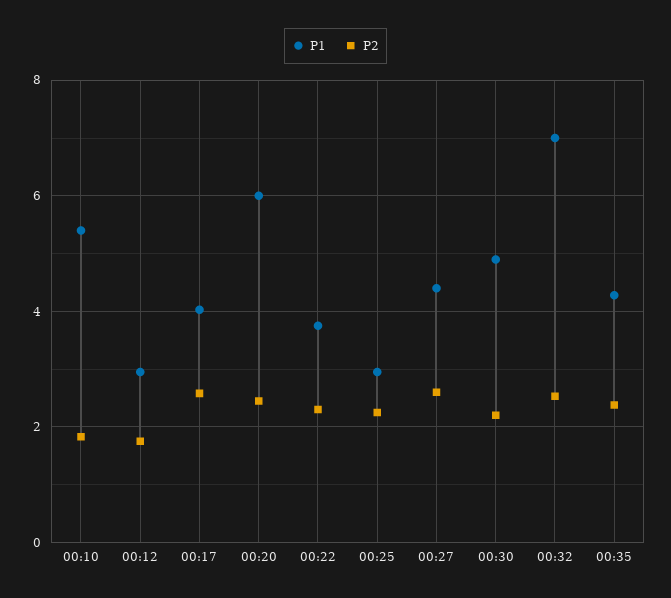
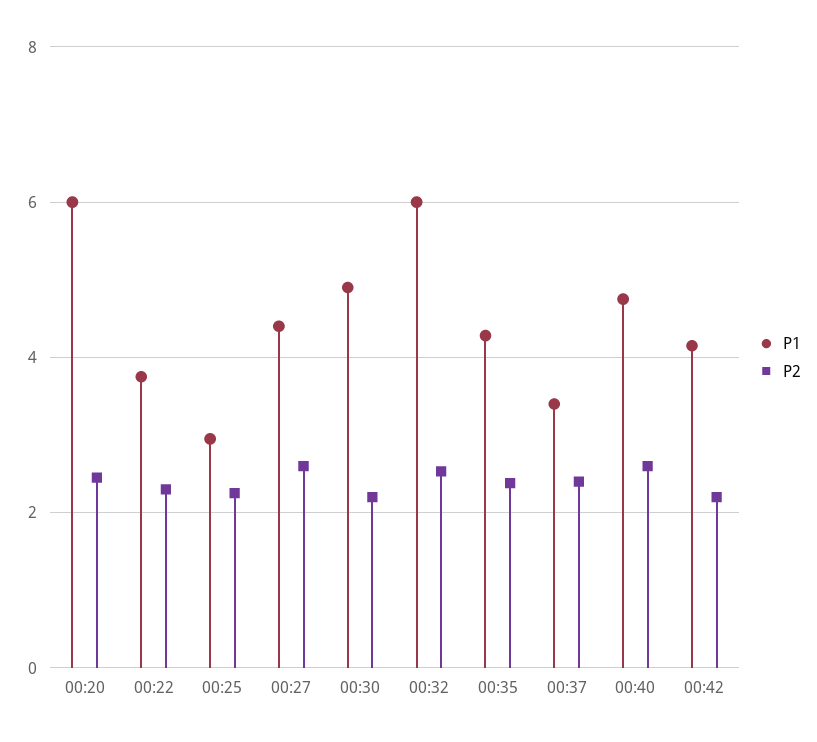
P1, 00:10: 5.4 -> none
P2, 00:10: 1.8 -> none
P1, 00:12: 3 -> none
P2, 00:12: 1.8 -> none
P1, 00:17: 4 -> none
P2, 00:17: 2.6 -> none
P1, 00:32: 7 -> 6
P1, 00:37: none -> 3.4
P2, 00:37: none -> 2.4
P1, 00:40: none -> 4.8
P2, 00:40: none -> 2.6
P1, 00:42: none -> 4.2
P2, 00:42: none -> 2.2

